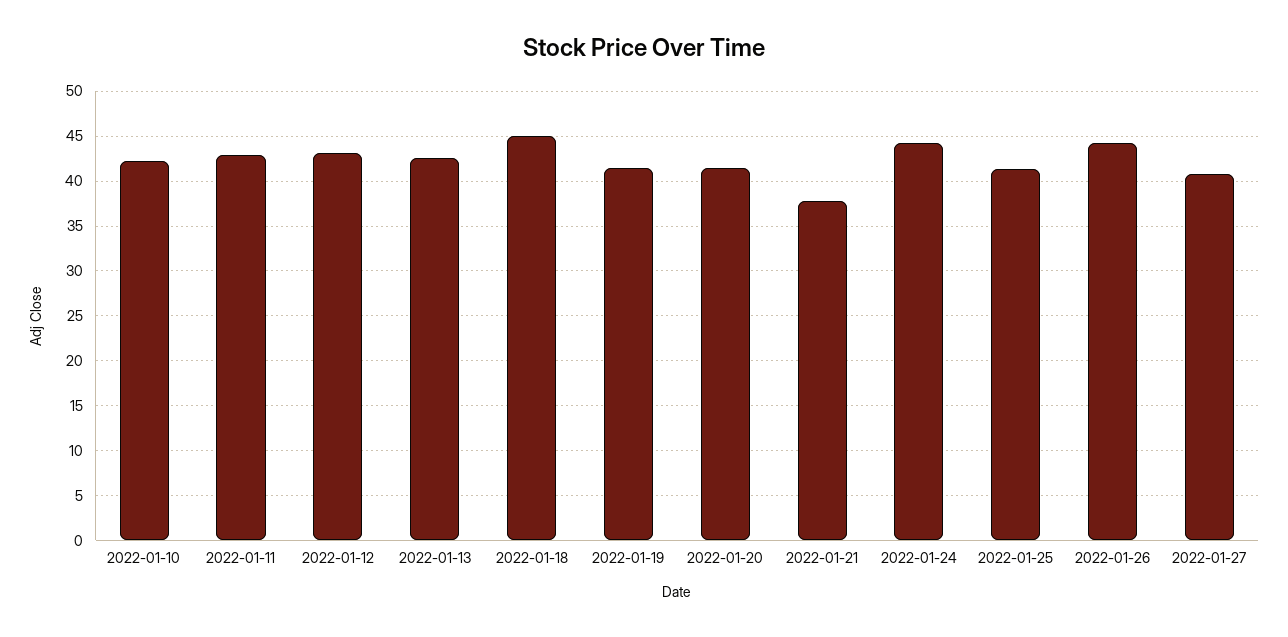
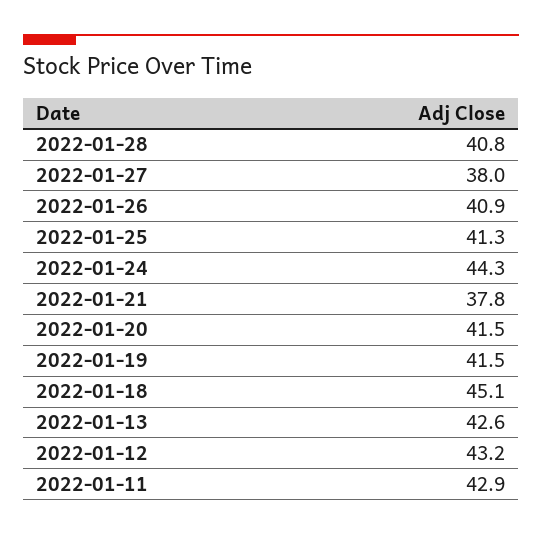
2022-01-10: 42 -> none
2022-01-26: 44 -> 40.9
2022-01-27: 41 -> 38
2022-01-28: none -> 40.8

